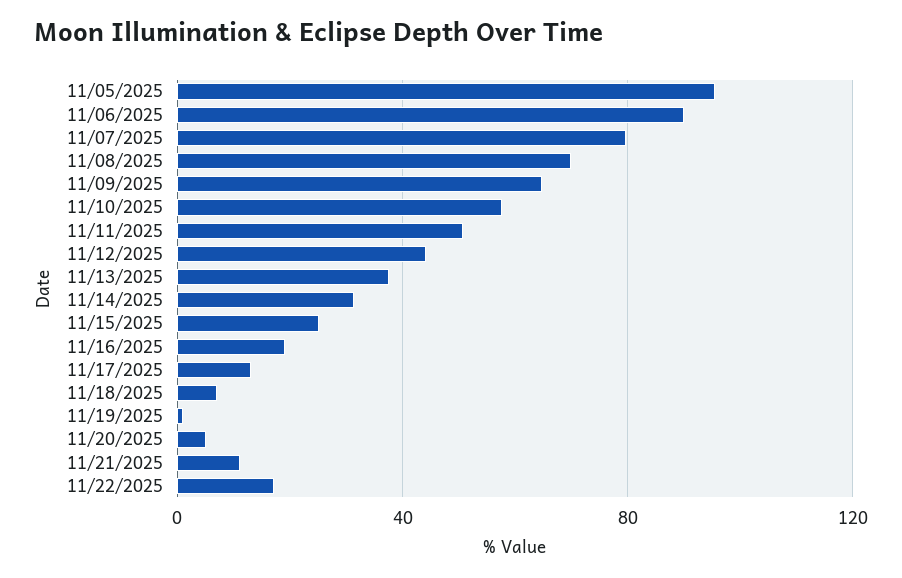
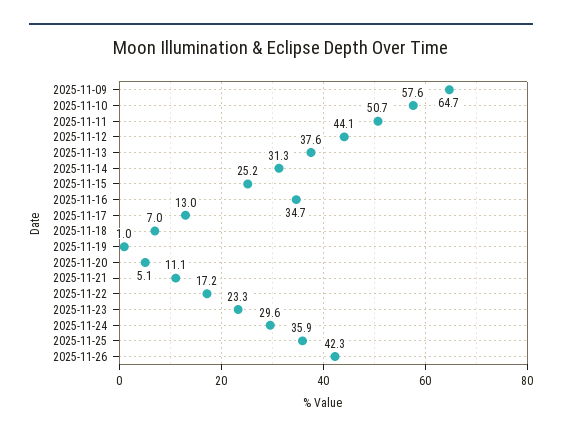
11/05/2025: 95 -> none
11/06/2025: 90 -> none
11/07/2025: 80 -> none
11/08/2025: 70 -> none
11/16/2025: 20 -> 34.7
2025-11-23: none -> 23.3
2025-11-24: none -> 29.6
2025-11-25: none -> 35.9
2025-11-26: none -> 42.3

